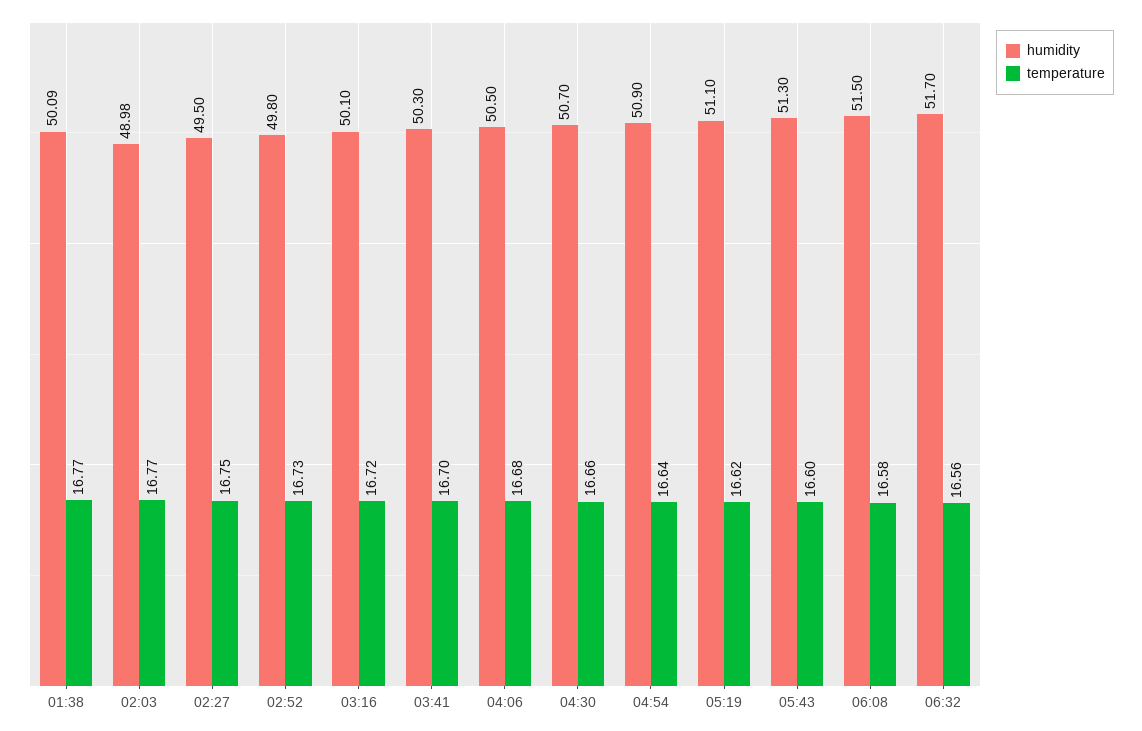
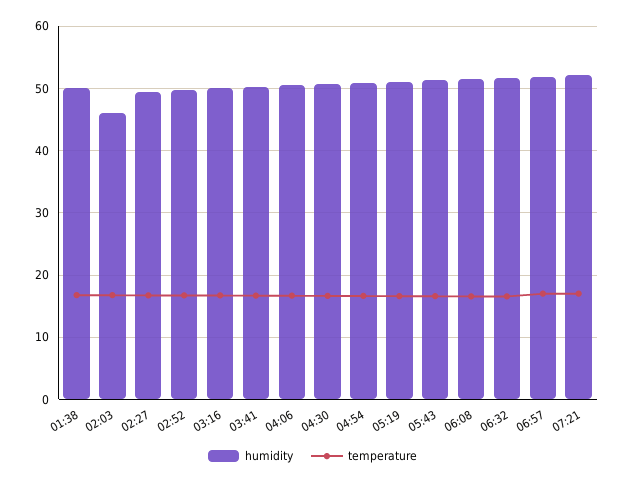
humidity, 02:03: 48.98 -> 46
humidity, 06:57: none -> 52
temperature, 06:57: none -> 17
humidity, 07:21: none -> 52
temperature, 07:21: none -> 17

